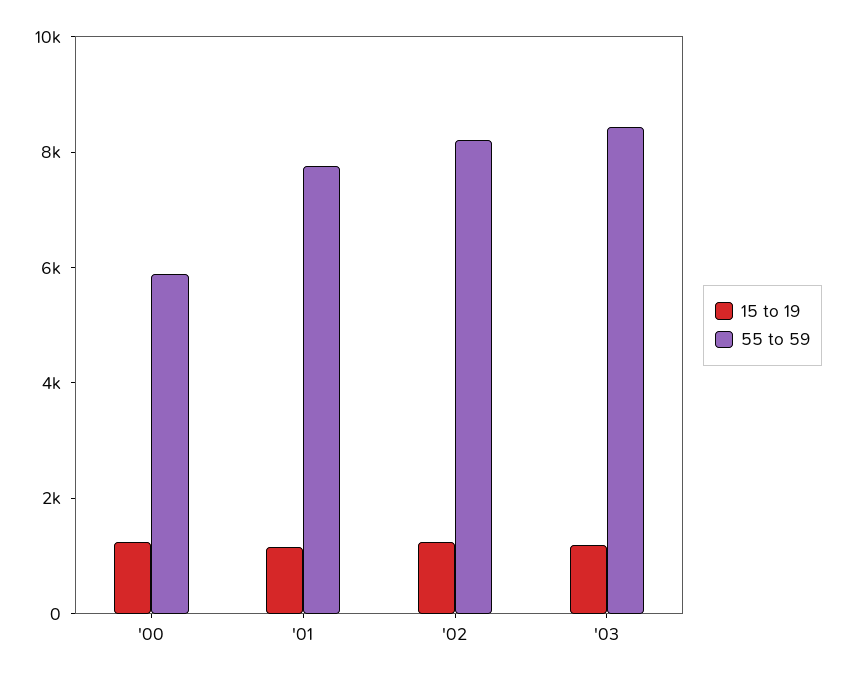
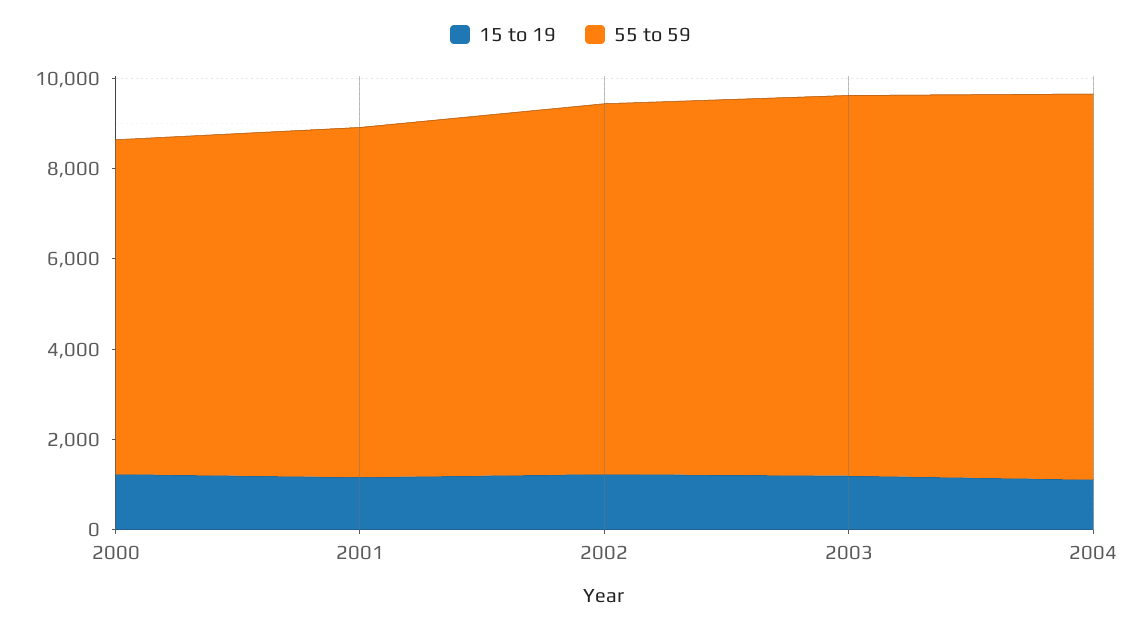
55 to 59, '00: 6000 -> 7500
15 to 19, 2004: none -> 1000
55 to 59, 2004: none -> 8500

